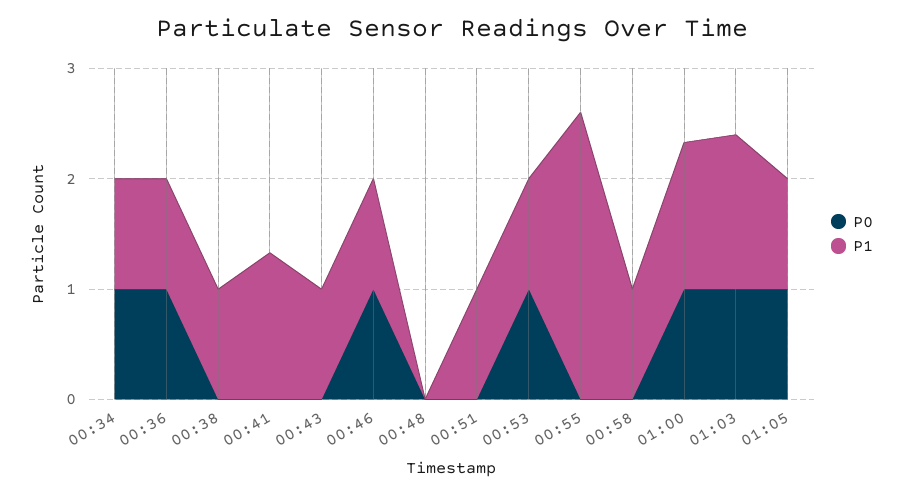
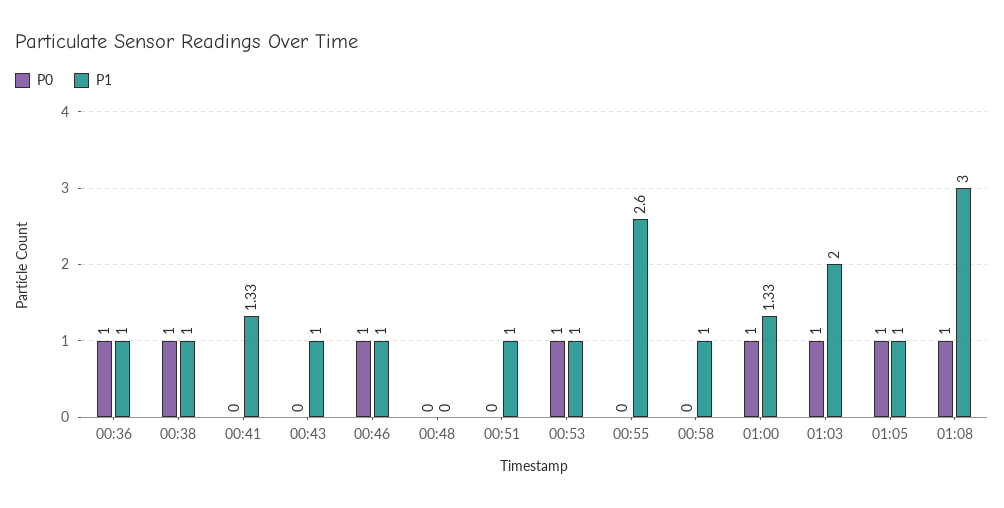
P0, 00:34: 1 -> none
P1, 00:34: 1 -> none
P0, 00:38: 0 -> 1
P1, 01:03: 1.4 -> 2
P0, 01:08: none -> 1
P1, 01:08: none -> 3

